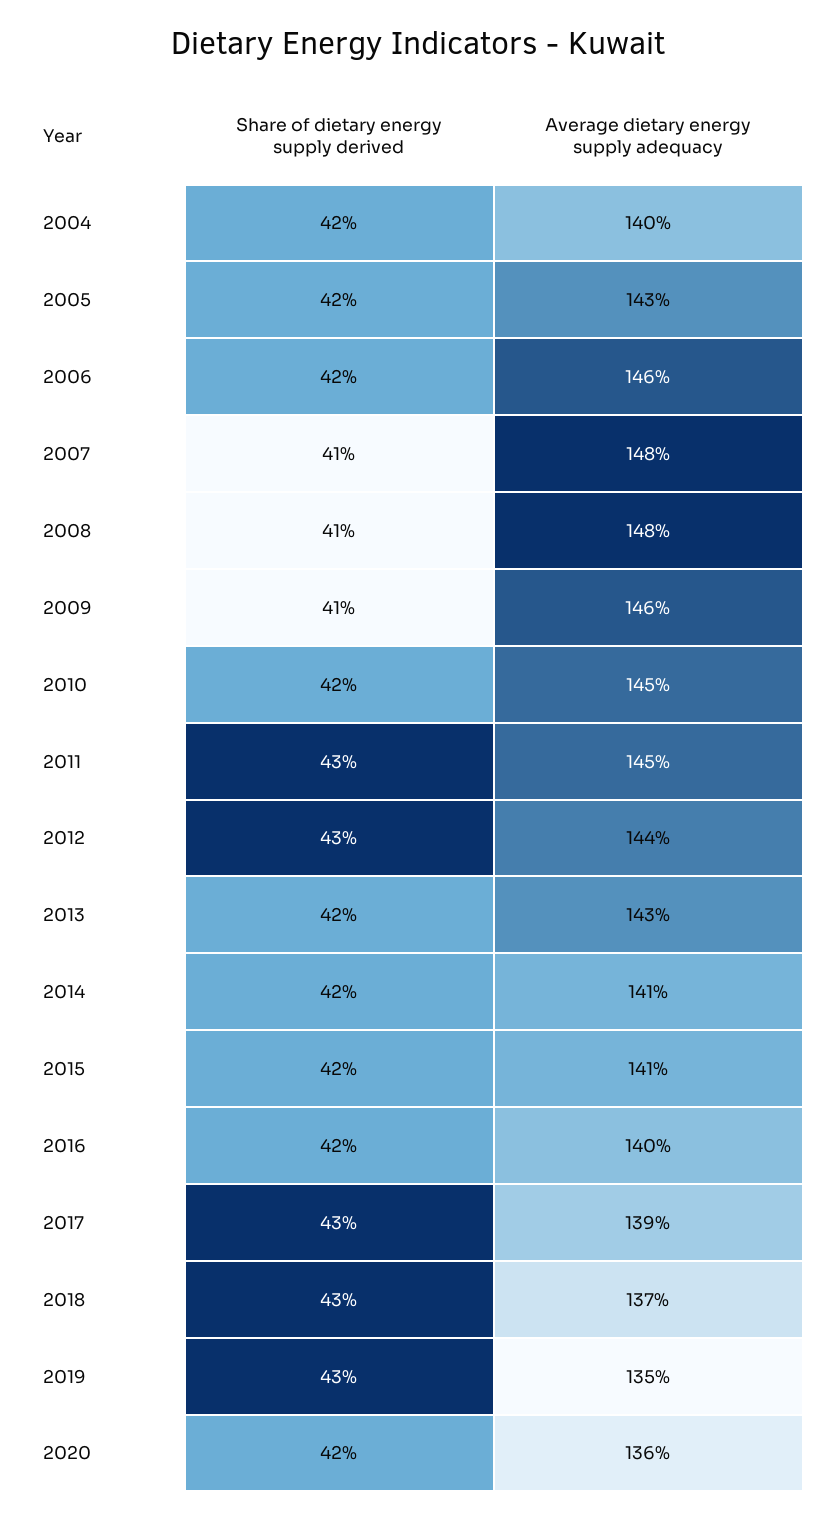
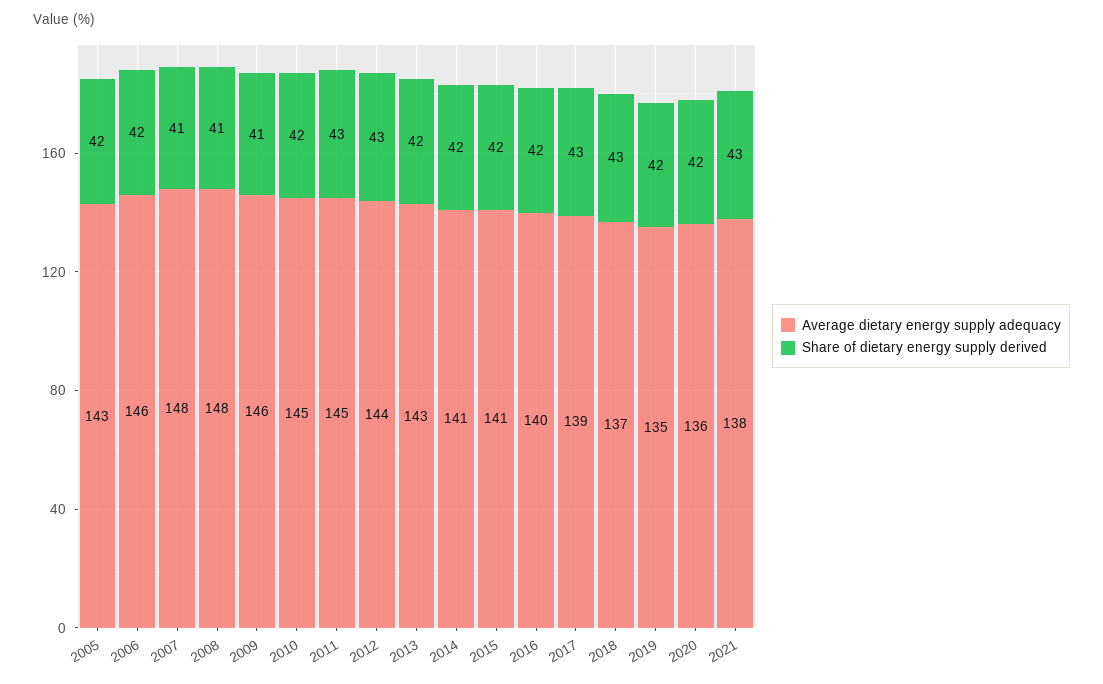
Share of dietary energy supply derived, 2004: 42 -> none
Average dietary energy supply adequacy, 2004: 140 -> none
Share of dietary energy supply derived, 2019: 43 -> 42
Average dietary energy supply adequacy, 2021: none -> 138
Share of dietary energy supply derived, 2021: none -> 43

